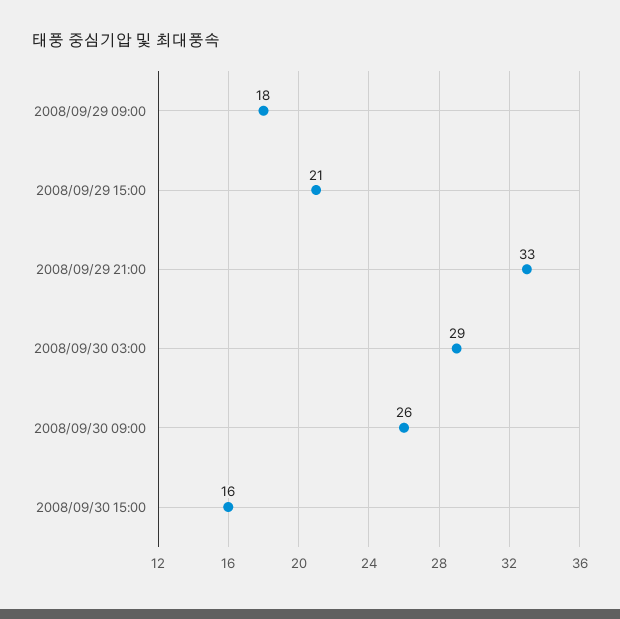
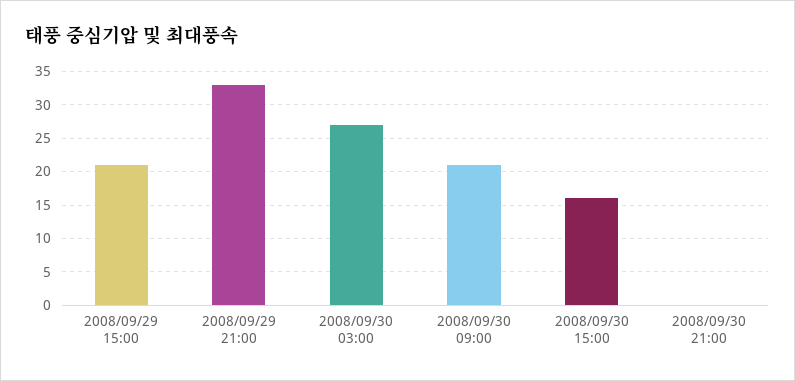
2008/09/29 09:00: 18 -> none
2008/09/30 03:00: 29 -> 27
2008/09/30 09:00: 26 -> 21
2008/09/30 21:00: none -> 0

